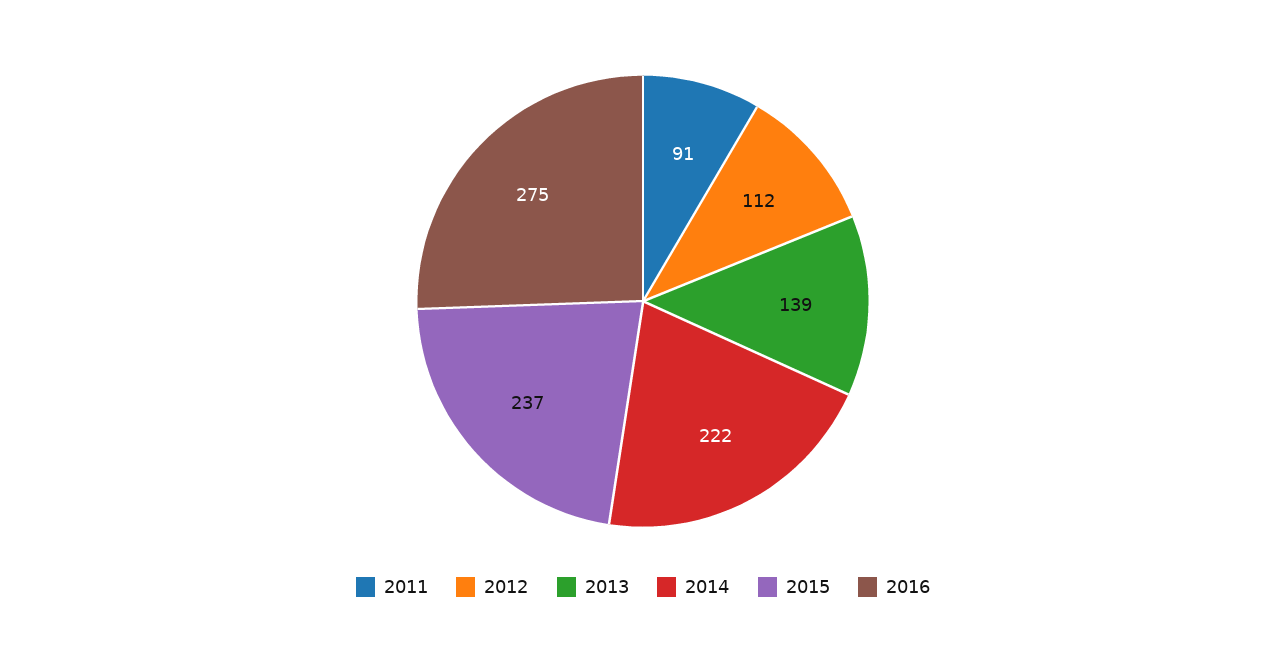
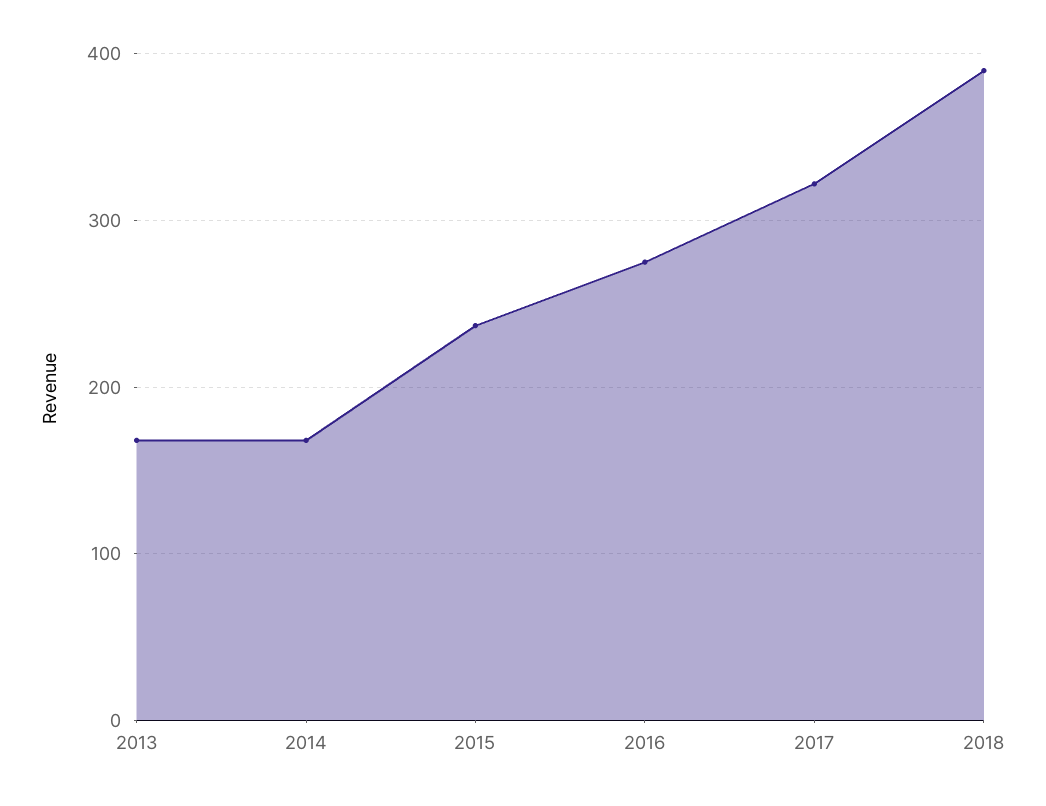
2011: 91 -> none
2012: 112 -> none
2013: 139 -> 170
2014: 222 -> 170
2017: none -> 320
2018: none -> 390

